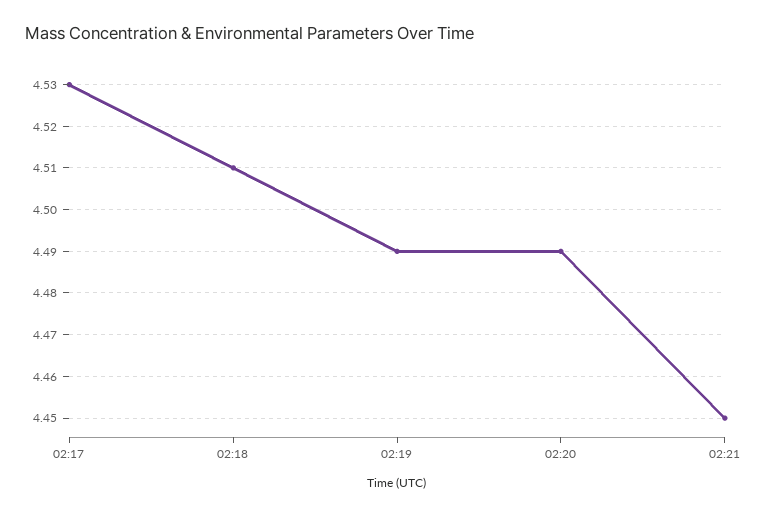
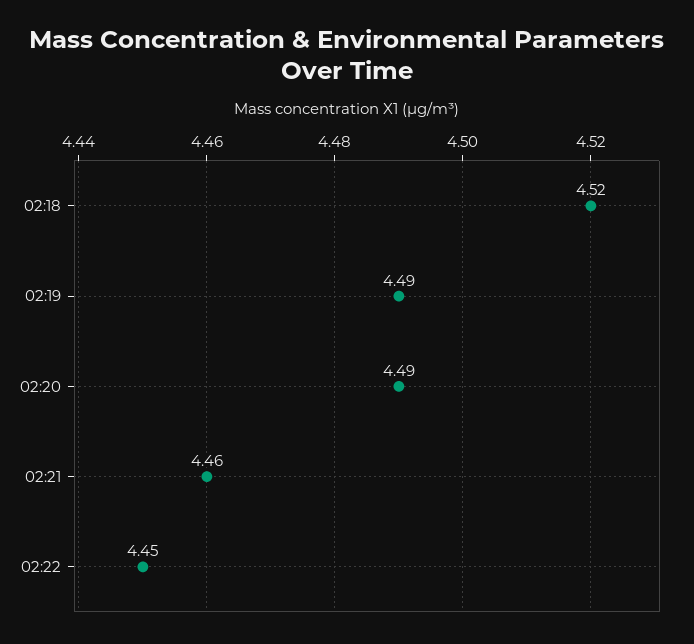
02:17: 4.53 -> none
02:18: 4.51 -> 4.52
02:21: 4.45 -> 4.46
02:22: none -> 4.45

